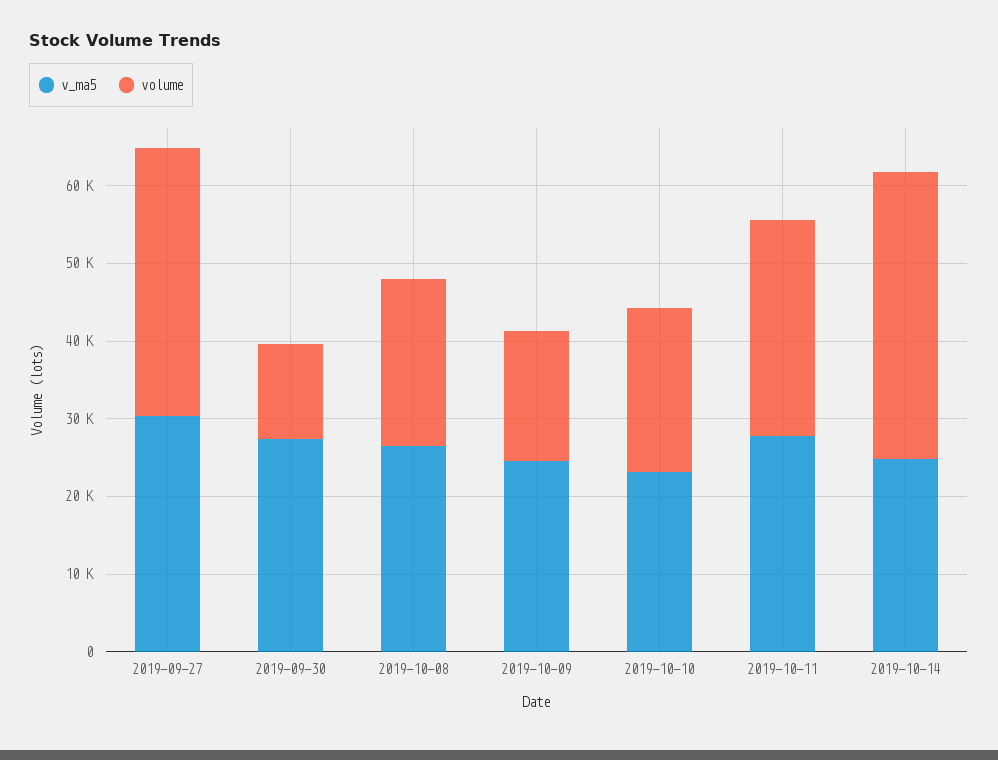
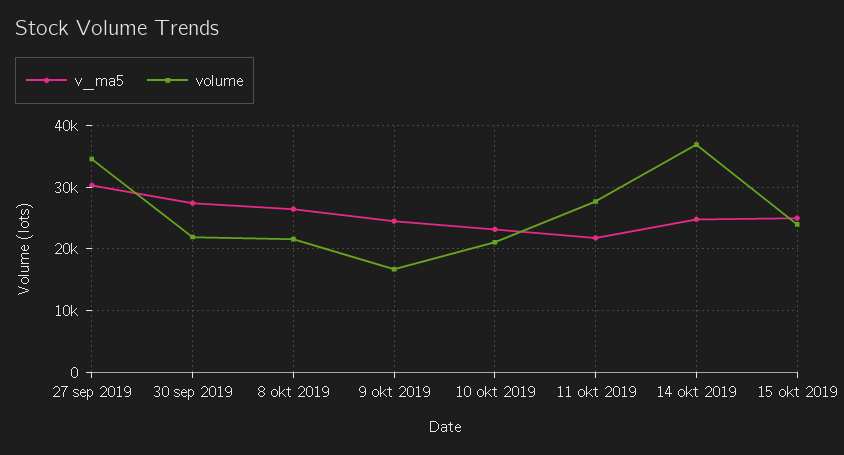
volume, 2019-09-30: 12000 -> 22000
v_ma5, 2019-10-11: 28000 -> 22000
v_ma5, 15 okt 2019: none -> 25000
volume, 15 okt 2019: none -> 24000

